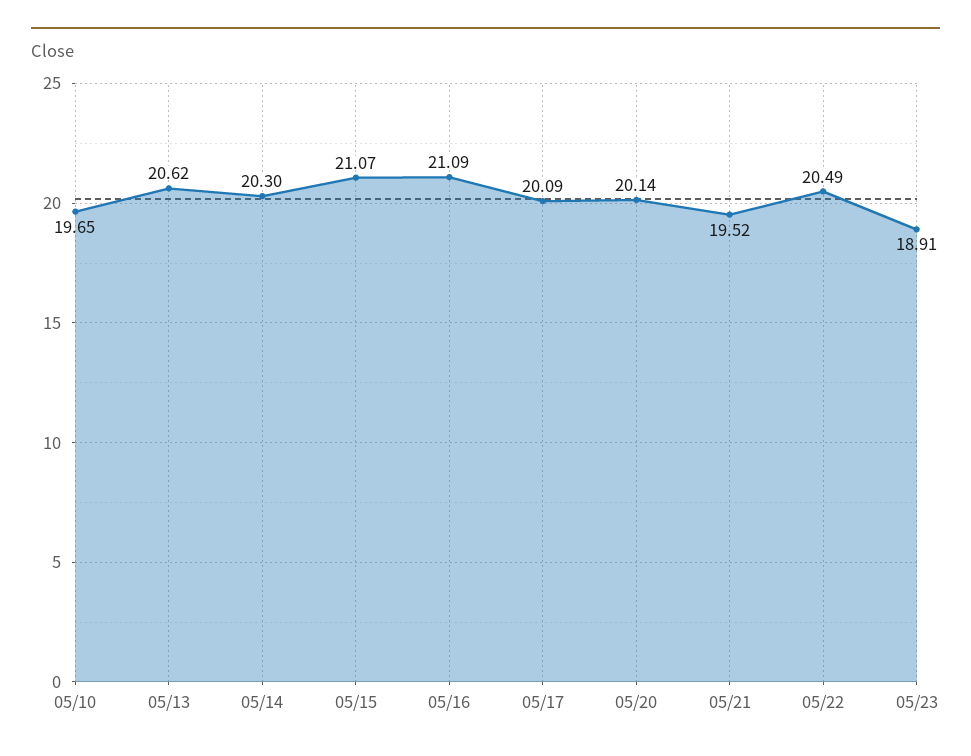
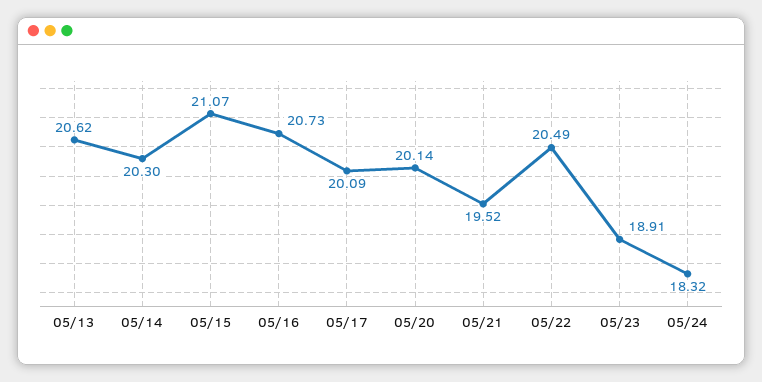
05/10: 19.65 -> none
05/16: 21.09 -> 20.73
05/24: none -> 18.32

